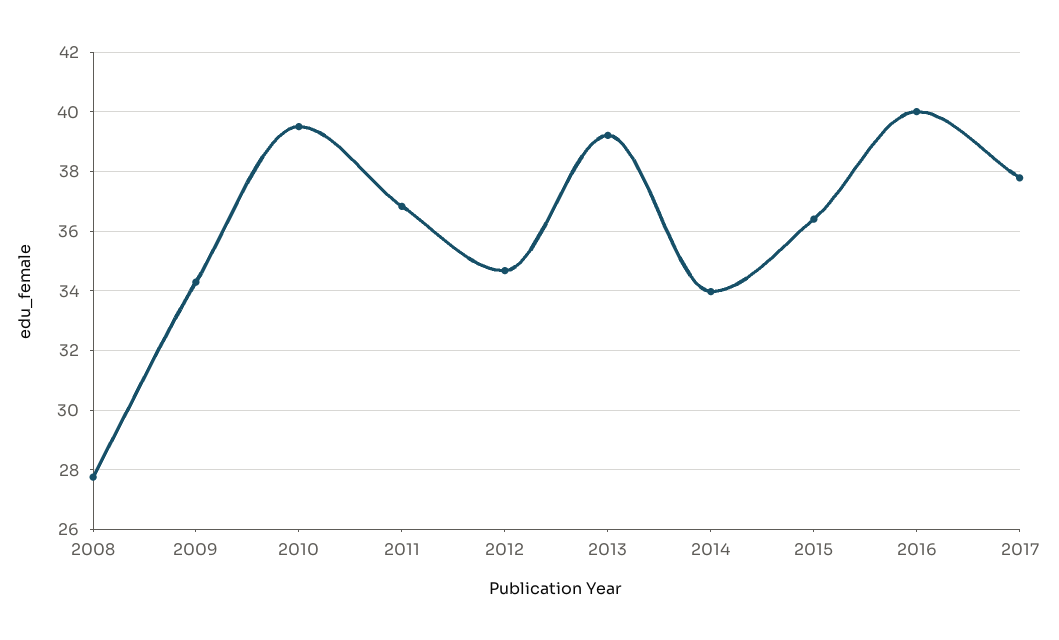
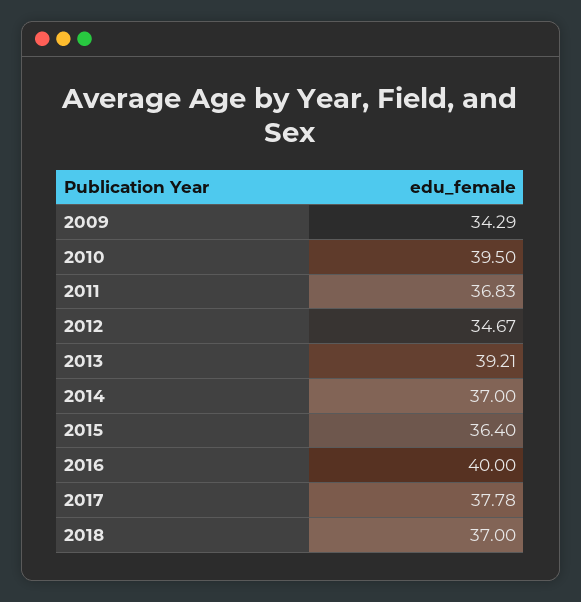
2008: 27.75 -> none
2014: 34 -> 37
2018: none -> 37

